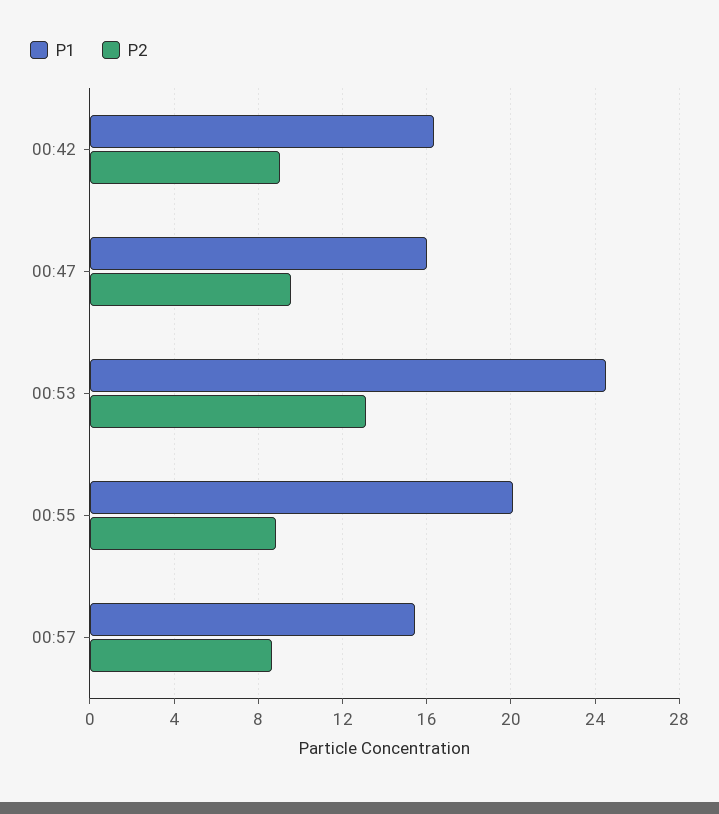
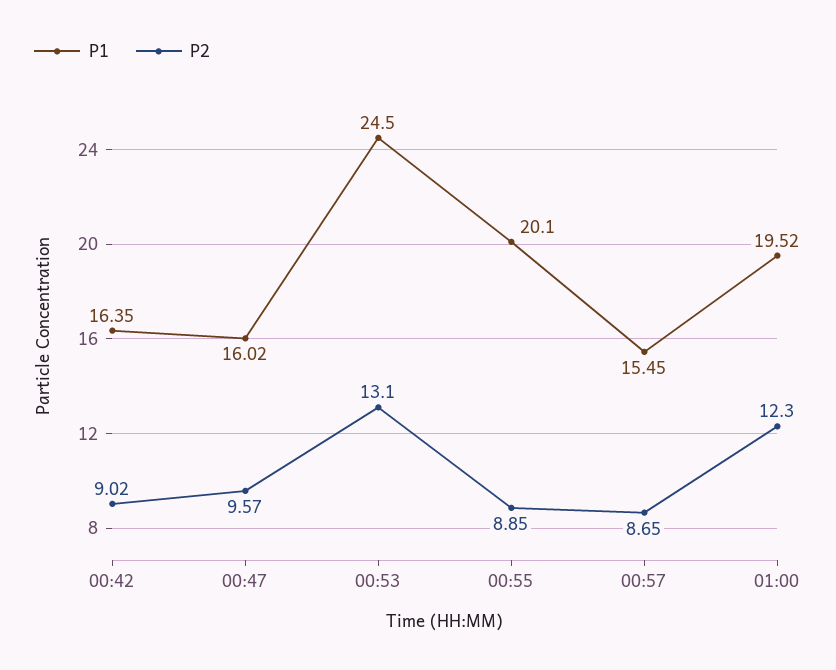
P1, 01:00: none -> 19.52
P2, 01:00: none -> 12.3

